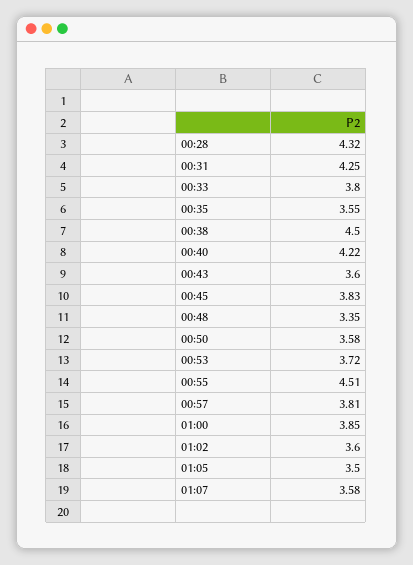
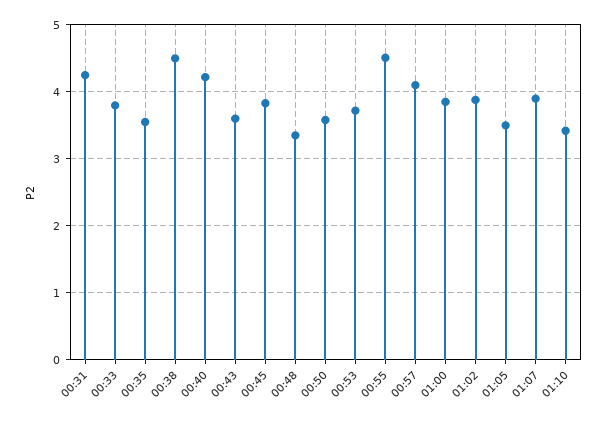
00:28: 4.32 -> none
00:57: 3.81 -> 4.1
01:02: 3.6 -> 3.9
01:07: 3.58 -> 3.9
01:10: none -> 3.4

